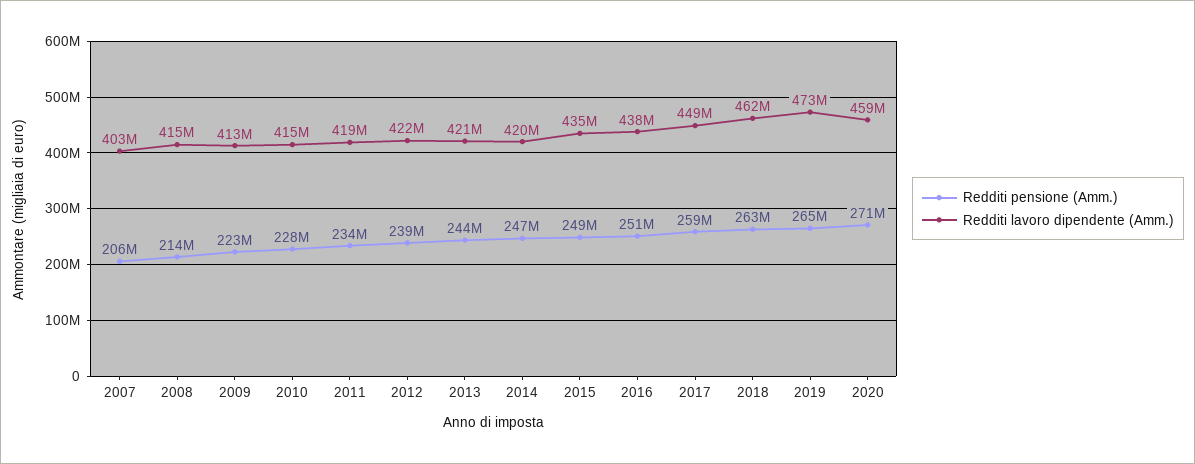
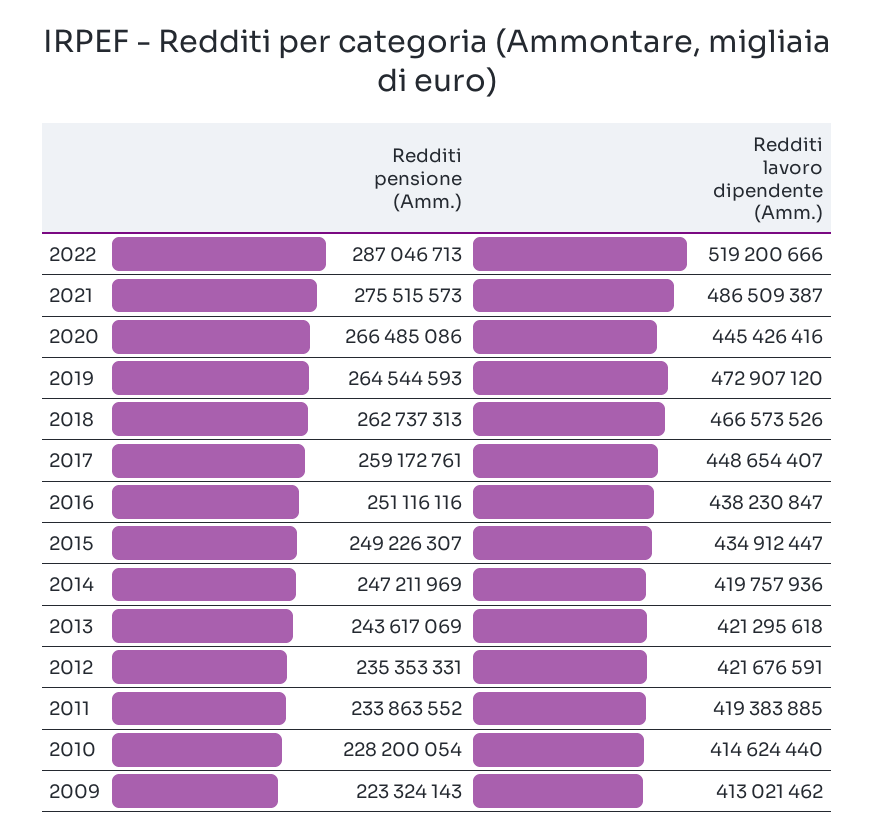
Redditi pensione (Amm.), 2007: 206000000 -> none
Redditi lavoro dipendente (Amm.), 2007: 403000000 -> none
Redditi pensione (Amm.), 2008: 214000000 -> none
Redditi lavoro dipendente (Amm.), 2008: 415000000 -> none
Redditi pensione (Amm.), 2012: 239000000 -> 235353331
Redditi lavoro dipendente (Amm.), 2018: 462000000 -> 466573526
Redditi pensione (Amm.), 2020: 271000000 -> 266485086
Redditi lavoro dipendente (Amm.), 2020: 459000000 -> 445426416
Redditi pensione (Amm.), 2022: none -> 287046713
Redditi lavoro dipendente (Amm.), 2022: none -> 519200666
Redditi pensione (Amm.), 2021: none -> 275515573
Redditi lavoro dipendente (Amm.), 2021: none -> 486509387

